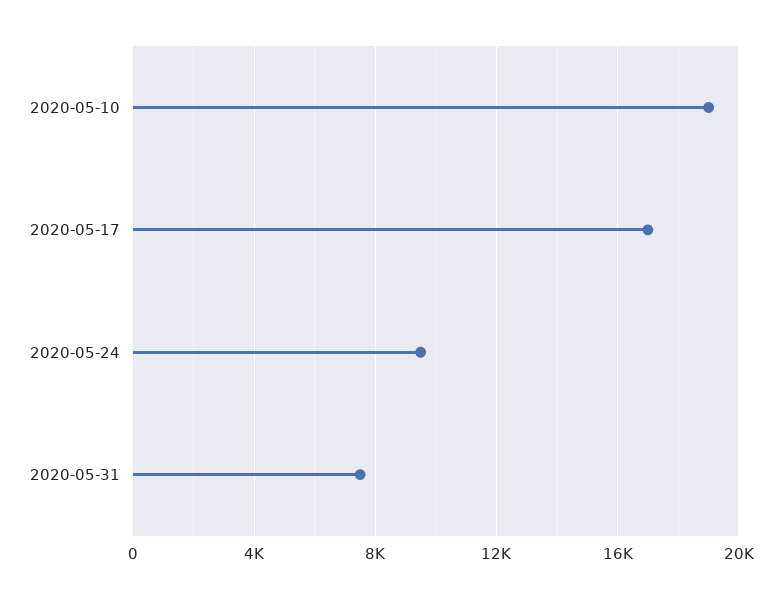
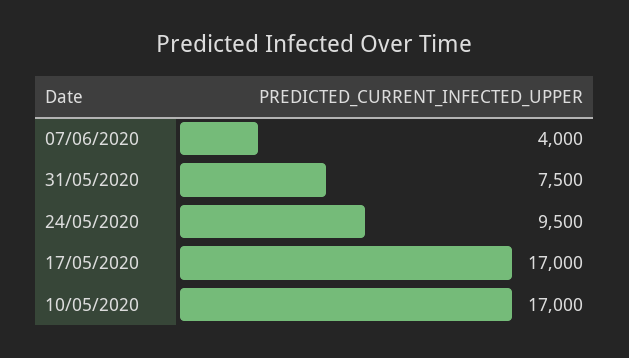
2020-05-10: 19000 -> 17000
07/06/2020: none -> 4000

